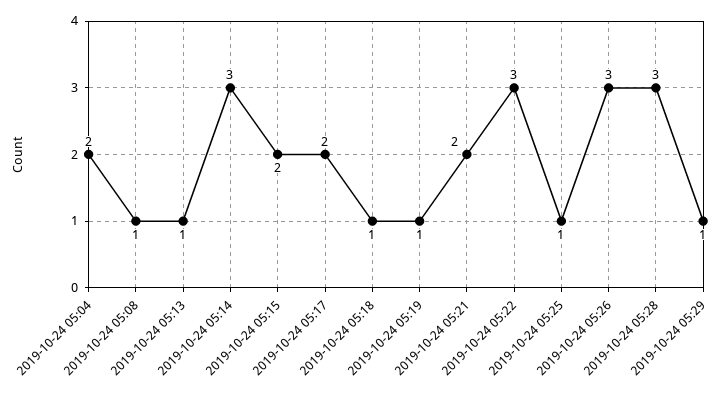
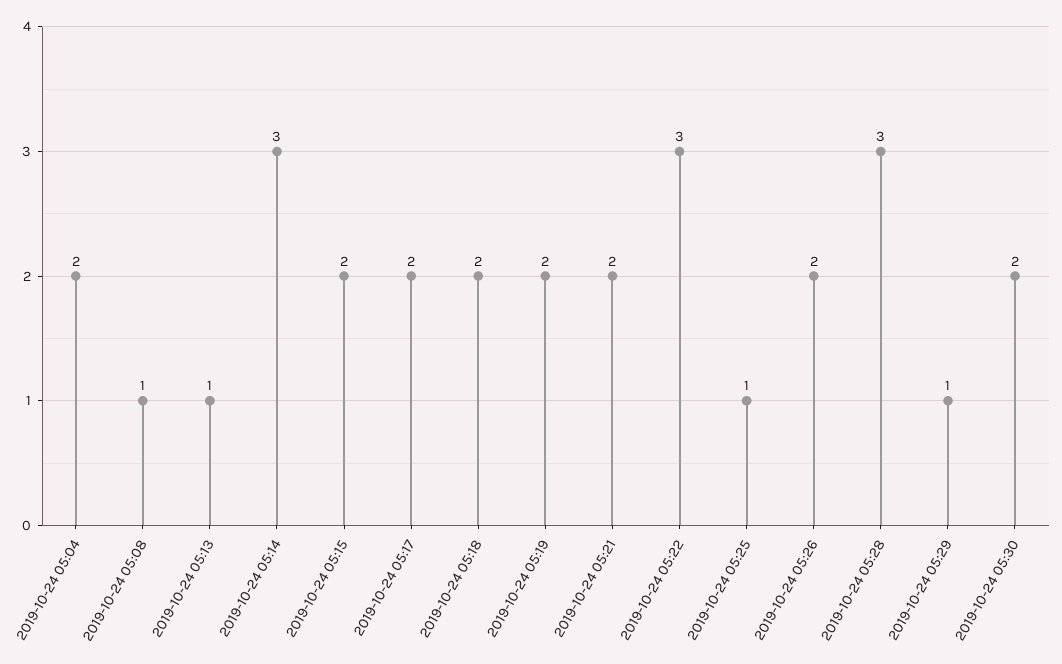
2019-10-24 05:18: 1 -> 2
2019-10-24 05:19: 1 -> 2
2019-10-24 05:26: 3 -> 2
2019-10-24 05:30: none -> 2

